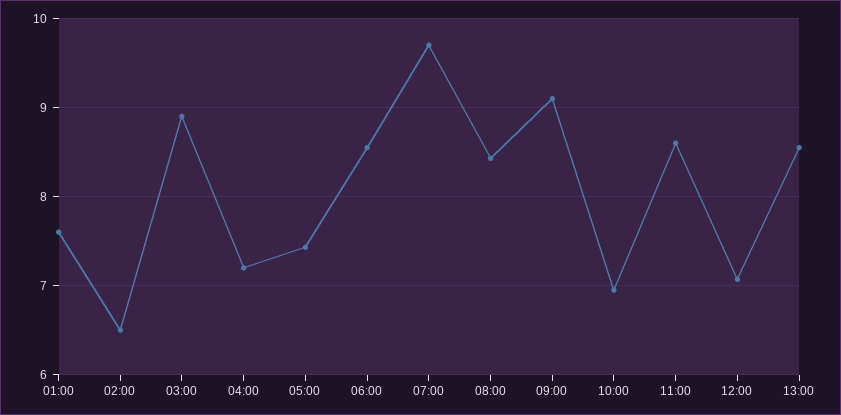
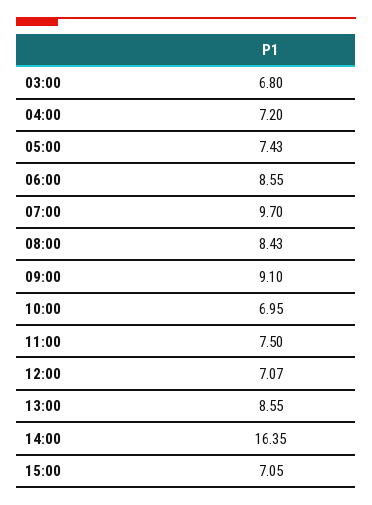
01:00: 7.6 -> none
02:00: 6.5 -> none
03:00: 8.9 -> 6.8
11:00: 8.6 -> 7.5
14:00: none -> 16.35
15:00: none -> 7.05

